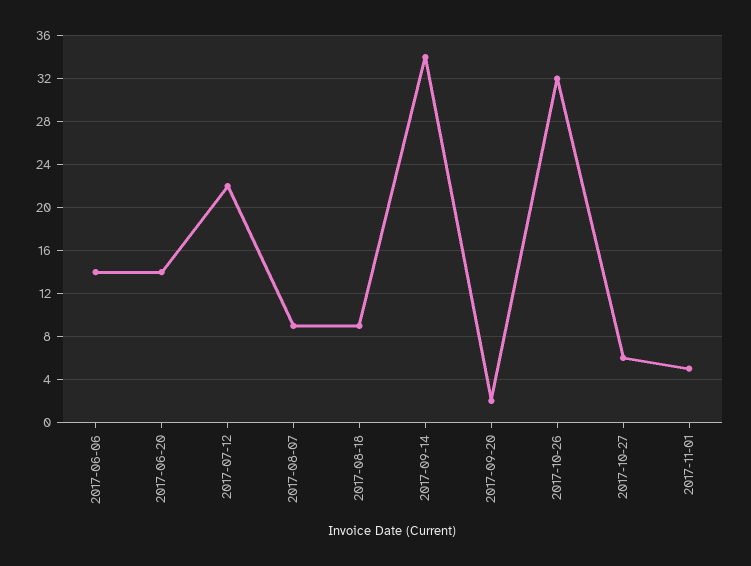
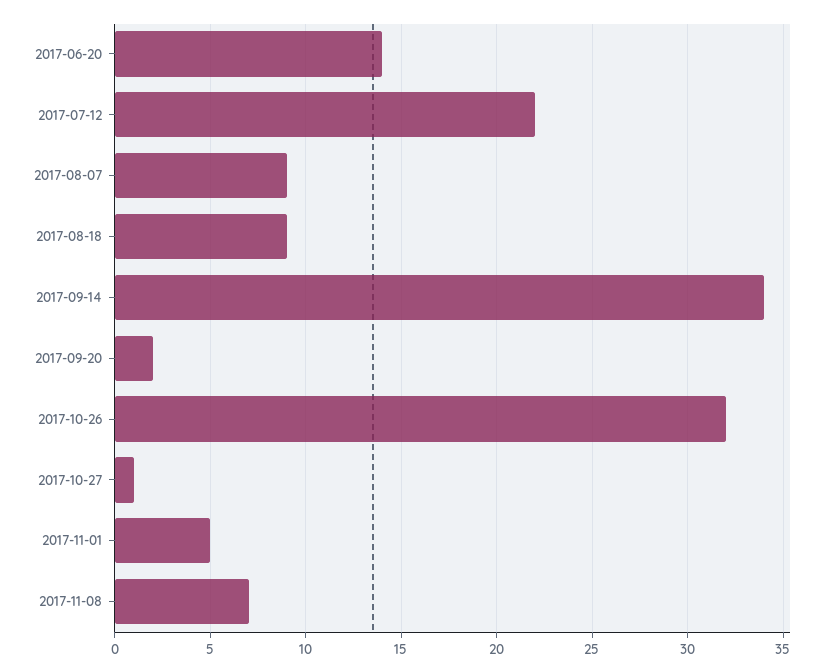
2017-06-06: 14 -> none
2017-10-27: 6 -> 1
2017-11-08: none -> 7

